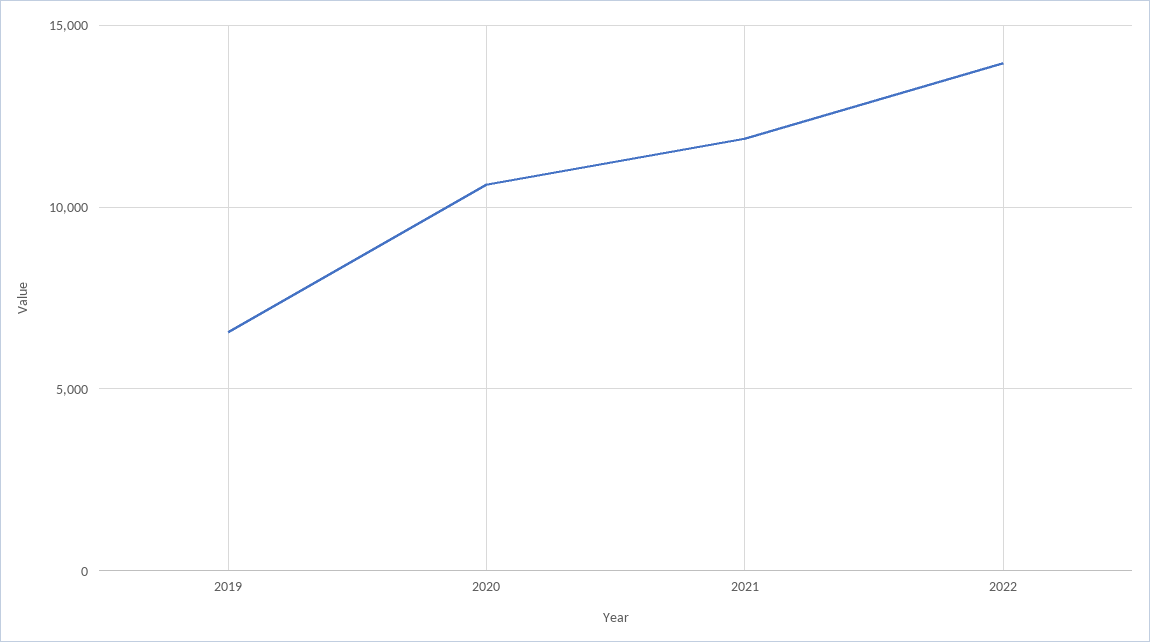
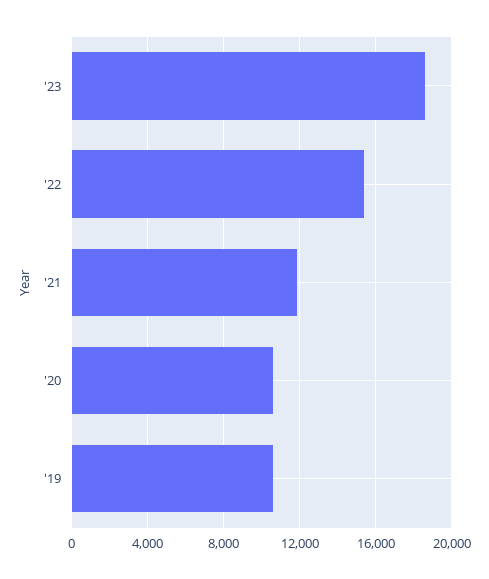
2019: 6500 -> 10500
2022: 14000 -> 15500
'23: none -> 18500

